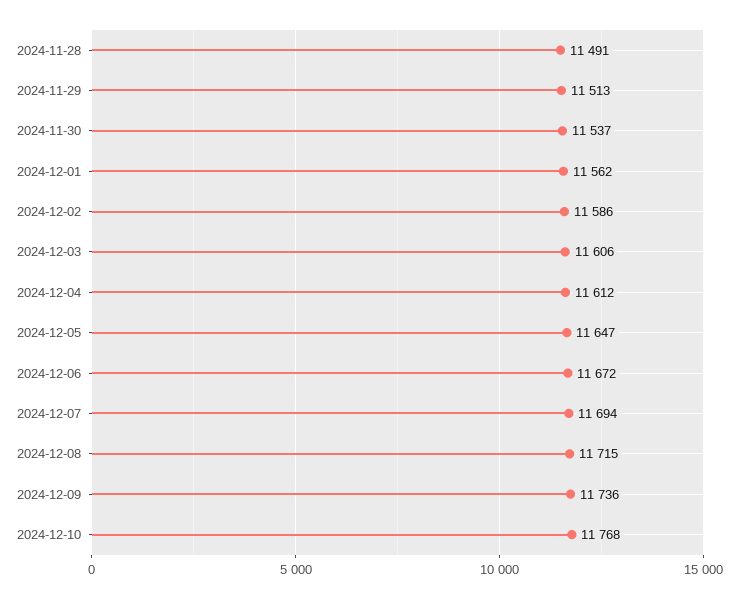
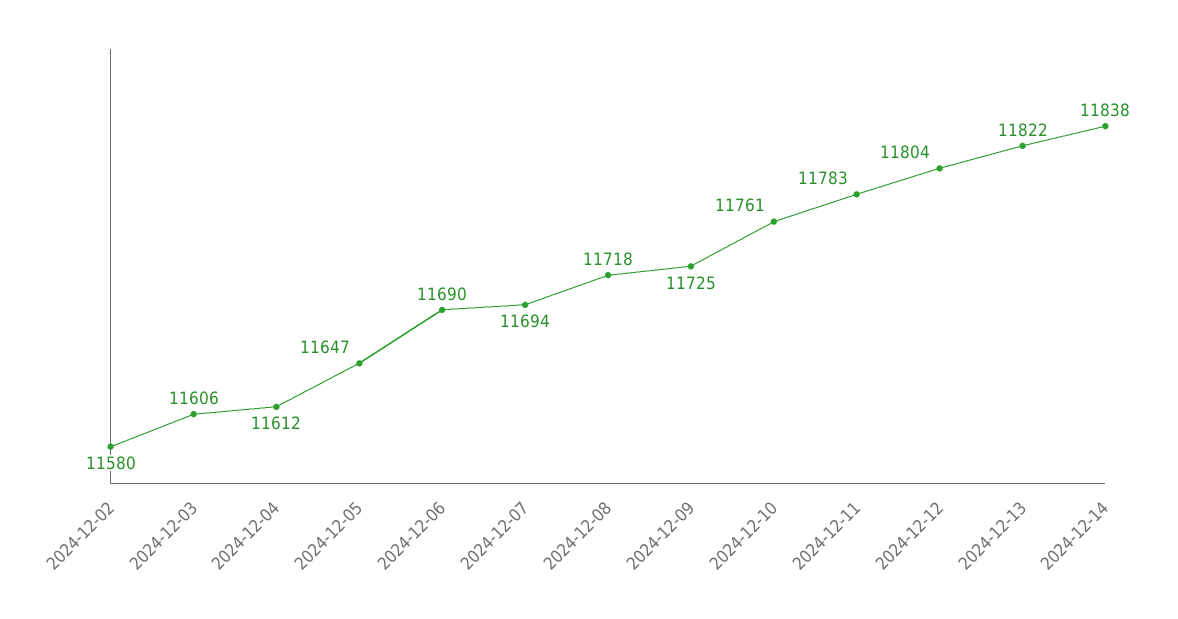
2024-11-28: 11491 -> none
2024-11-29: 11513 -> none
2024-11-30: 11537 -> none
2024-12-01: 11562 -> none
2024-12-02: 11586 -> 11580
2024-12-06: 11672 -> 11690
2024-12-08: 11715 -> 11718
2024-12-09: 11736 -> 11725
2024-12-10: 11768 -> 11761
2024-12-11: none -> 11783
2024-12-12: none -> 11804
2024-12-13: none -> 11822
2024-12-14: none -> 11838

